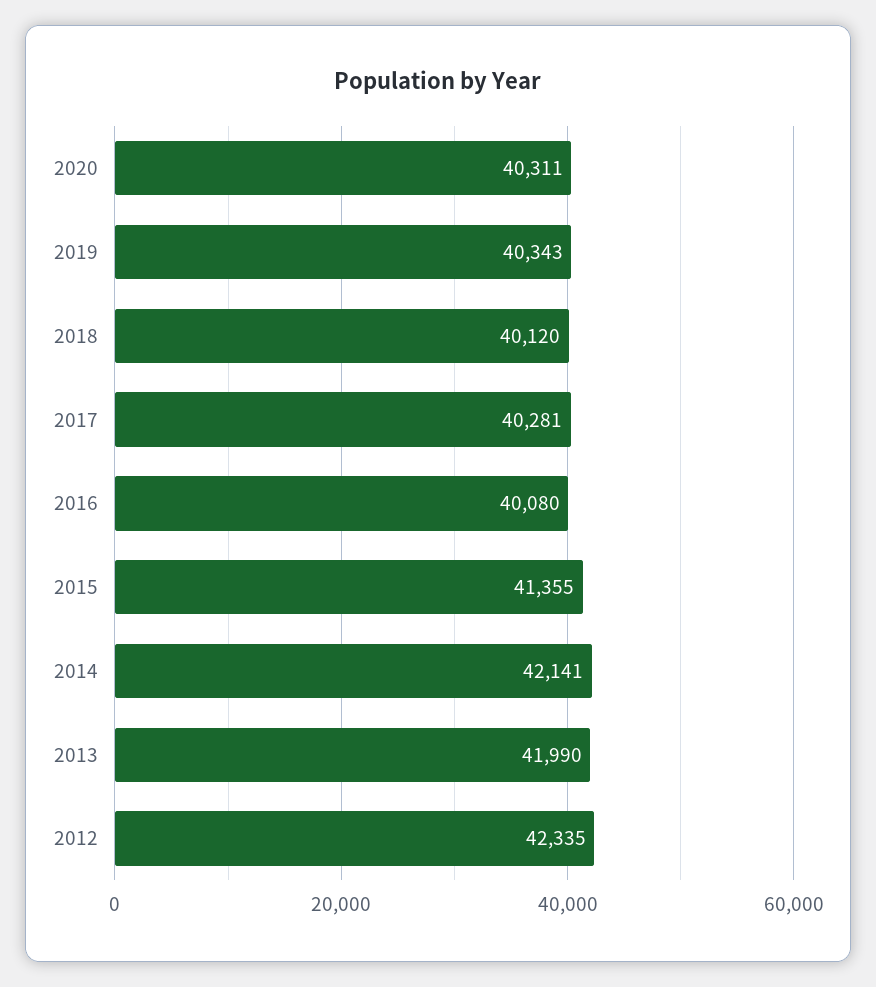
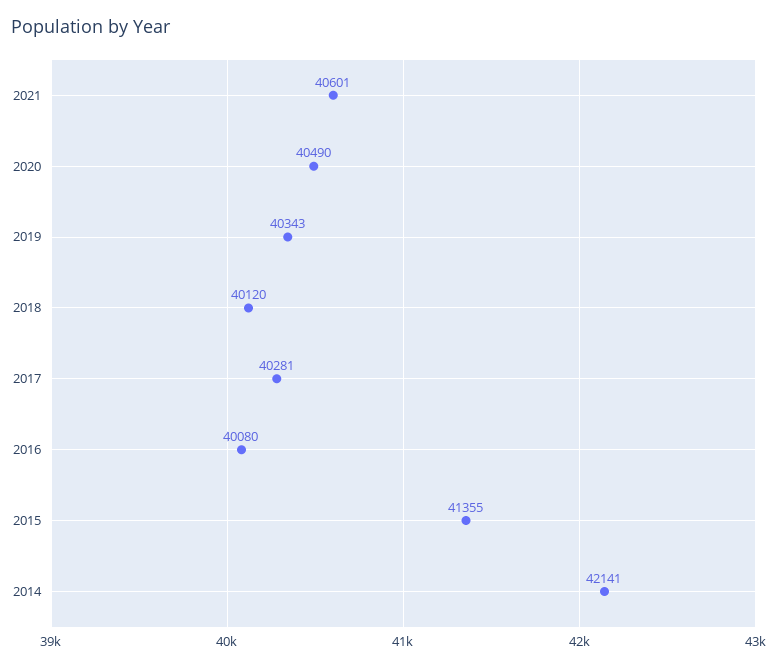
2020: 40311 -> 40490
2013: 41990 -> none
2012: 42335 -> none
2021: none -> 40601

